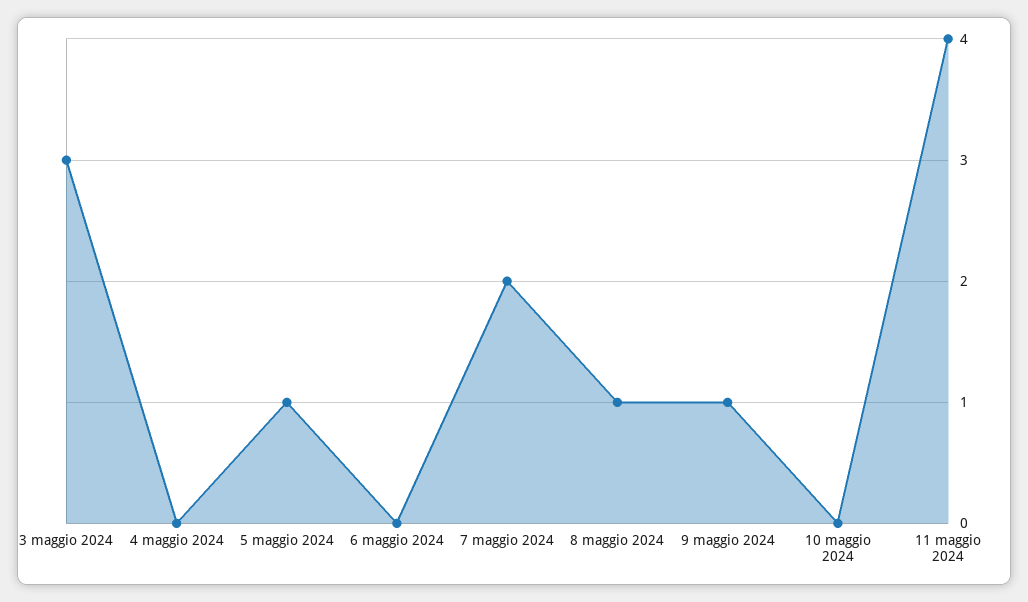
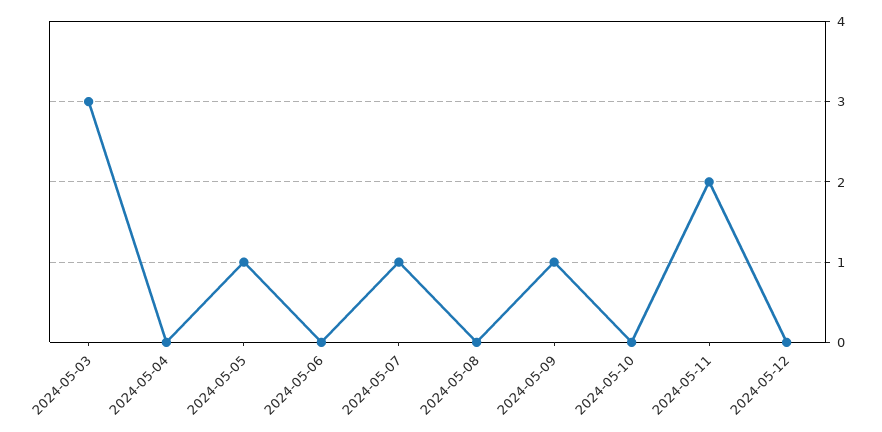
7 maggio 2024: 2 -> 1
8 maggio 2024: 1 -> 0
11 maggio 2024: 4 -> 2
2024-05-12: none -> 0

